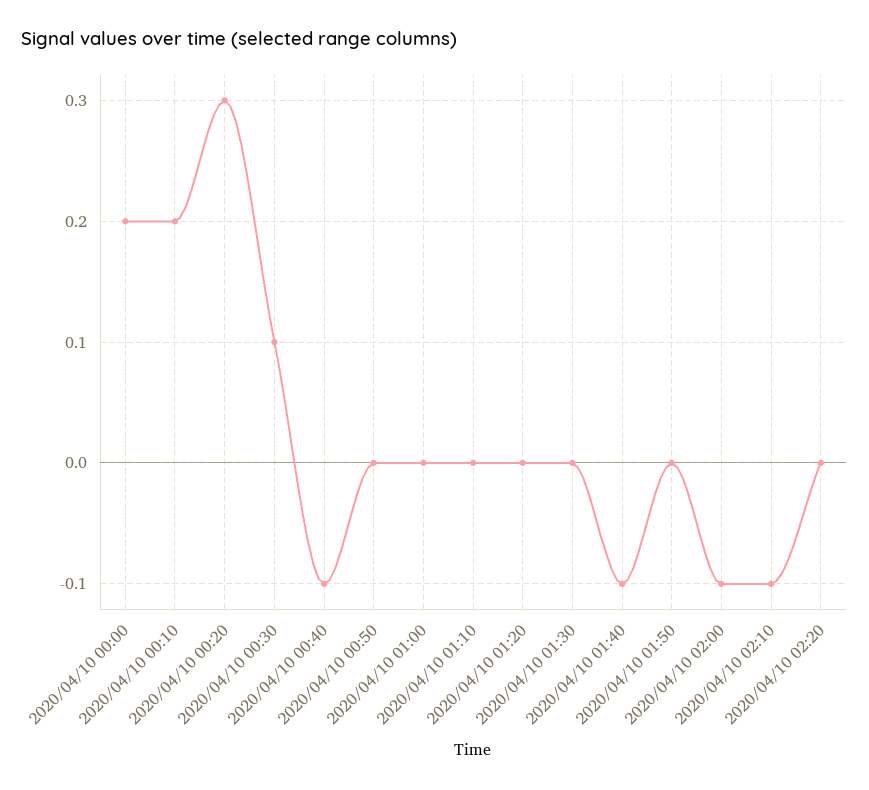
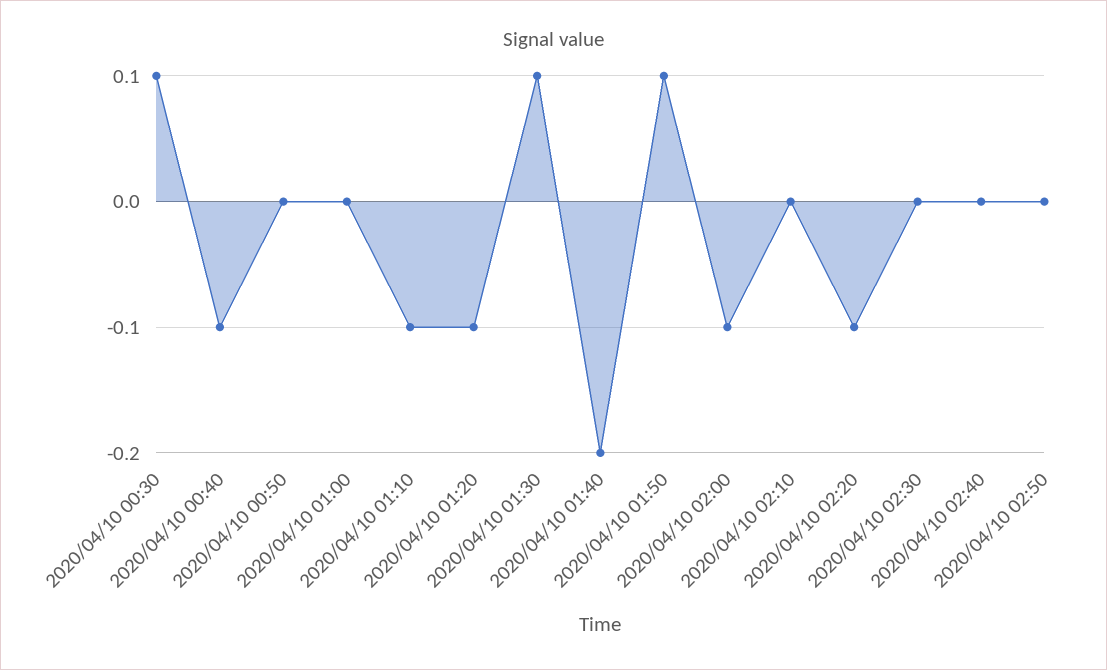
2020/04/10 00:00: 0.2 -> none
2020/04/10 00:10: 0.2 -> none
2020/04/10 00:20: 0.3 -> none
2020/04/10 01:10: 0 -> -0.1
2020/04/10 01:20: 0 -> -0.1
2020/04/10 01:30: 0 -> 0.1
2020/04/10 01:40: -0.1 -> -0.2
2020/04/10 01:50: 0 -> 0.1
2020/04/10 02:10: -0.1 -> 0
2020/04/10 02:20: 0 -> -0.1
2020/04/10 02:30: none -> 0
2020/04/10 02:40: none -> 0
2020/04/10 02:50: none -> 0

